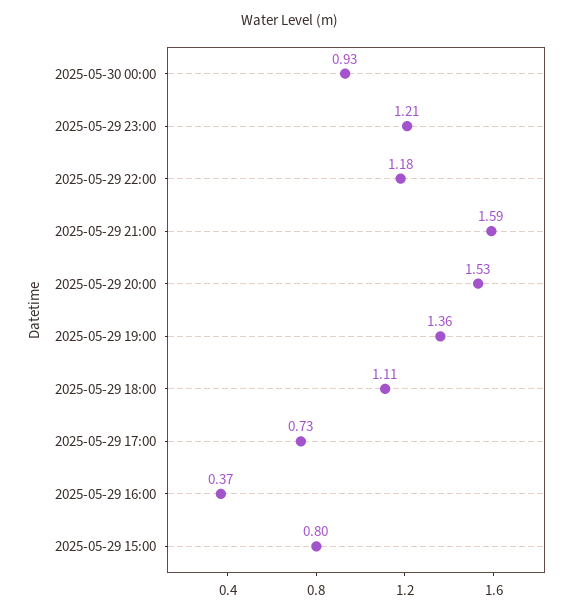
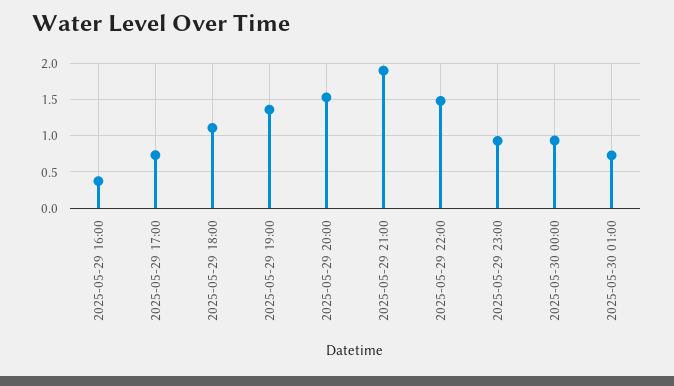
2025-05-29 23:00: 1.21 -> 0.9
2025-05-29 22:00: 1.18 -> 1.5
2025-05-29 21:00: 1.59 -> 1.9
2025-05-29 15:00: 0.8 -> none
2025-05-30 01:00: none -> 0.7

